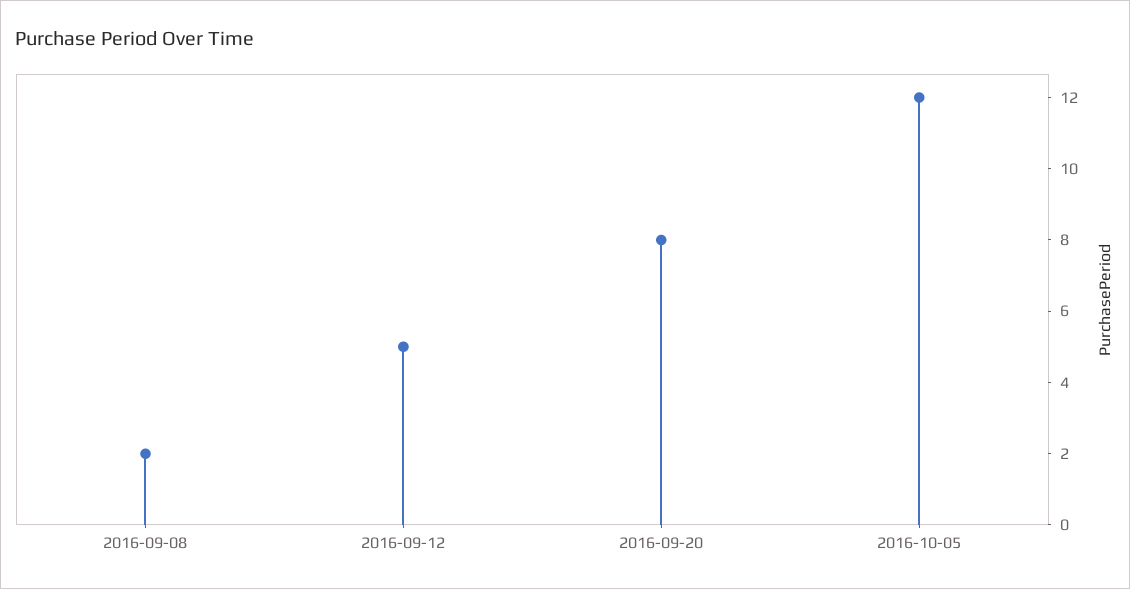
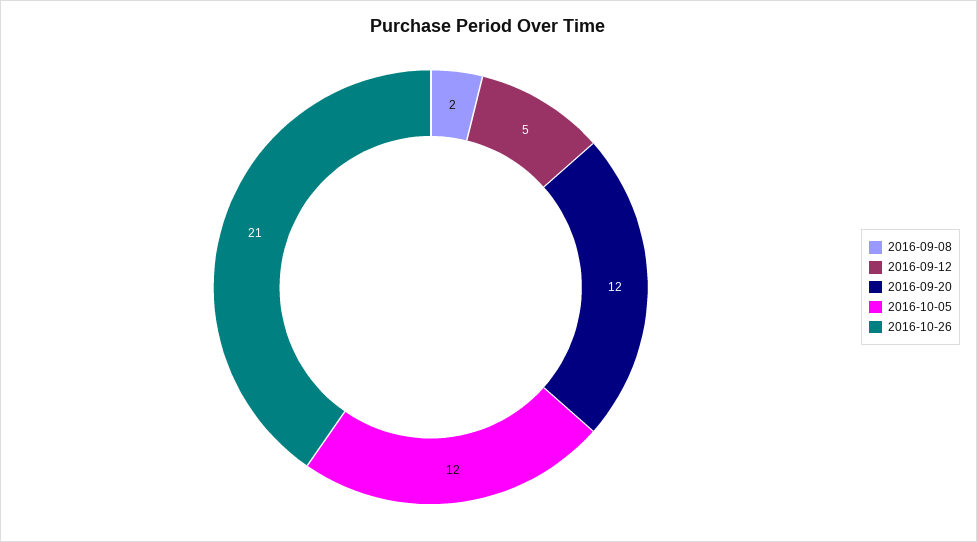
2016-09-20: 8 -> 12
2016-10-26: none -> 21

